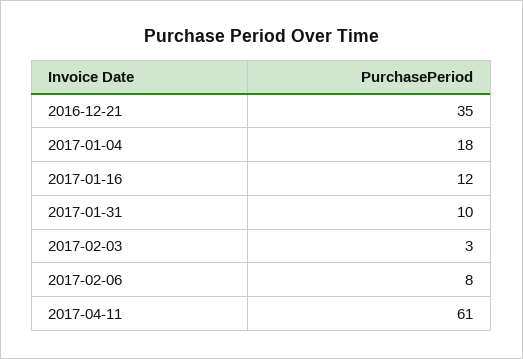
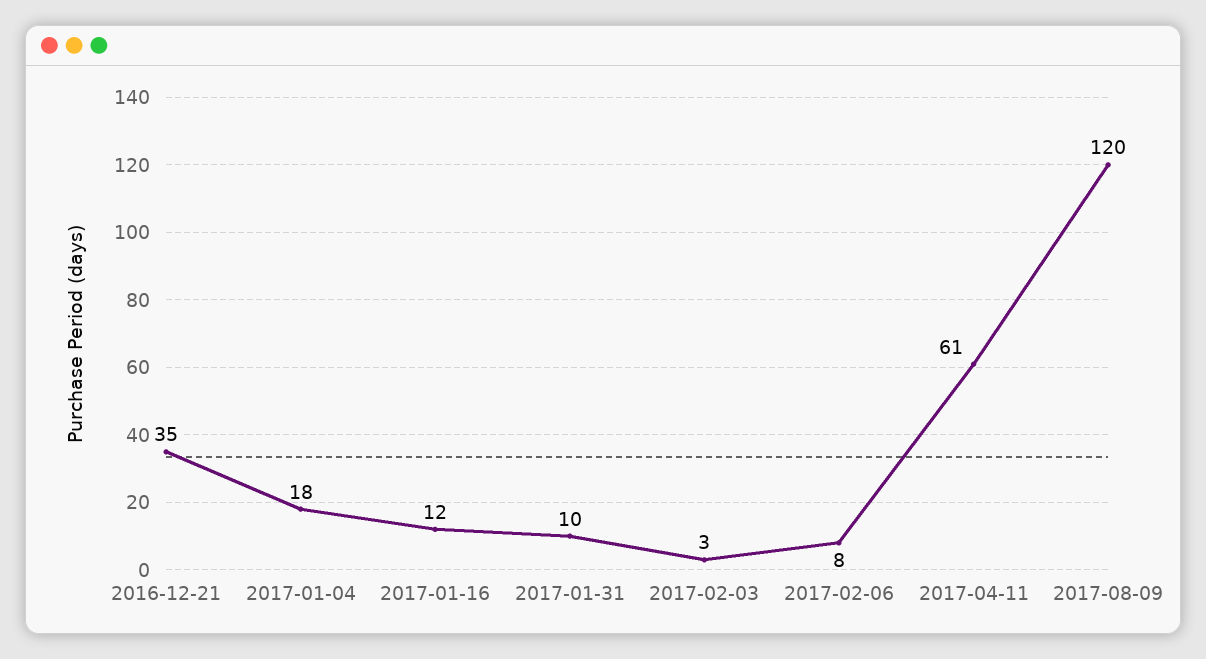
2017-08-09: none -> 120

